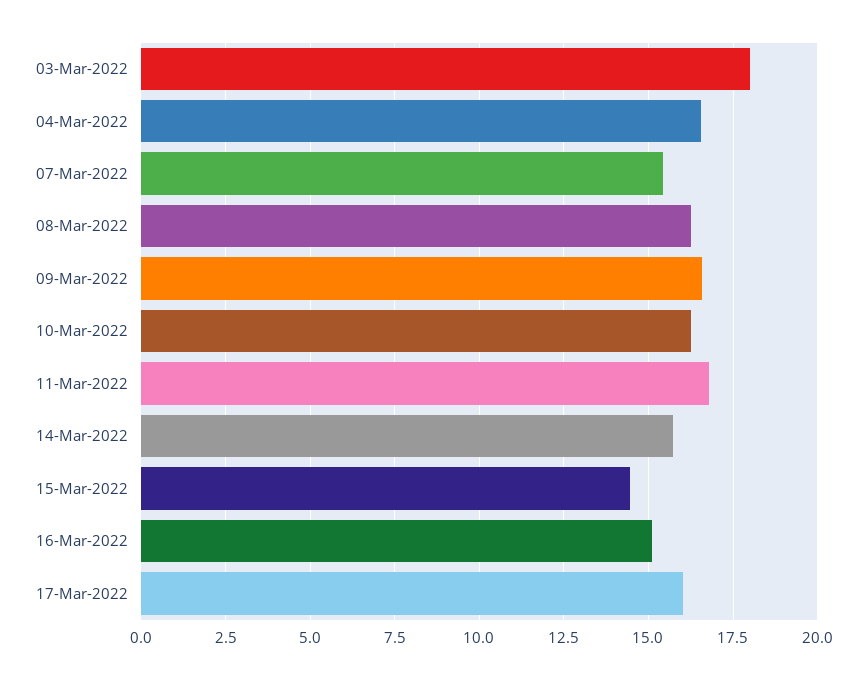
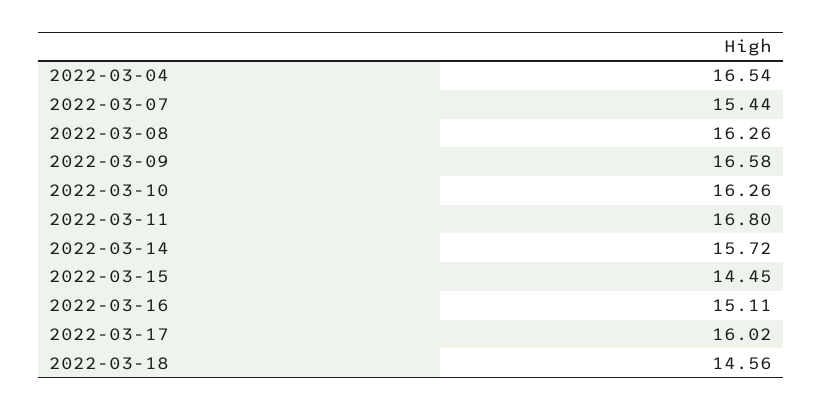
03-Mar-2022: 18 -> none
2022-03-18: none -> 14.56

